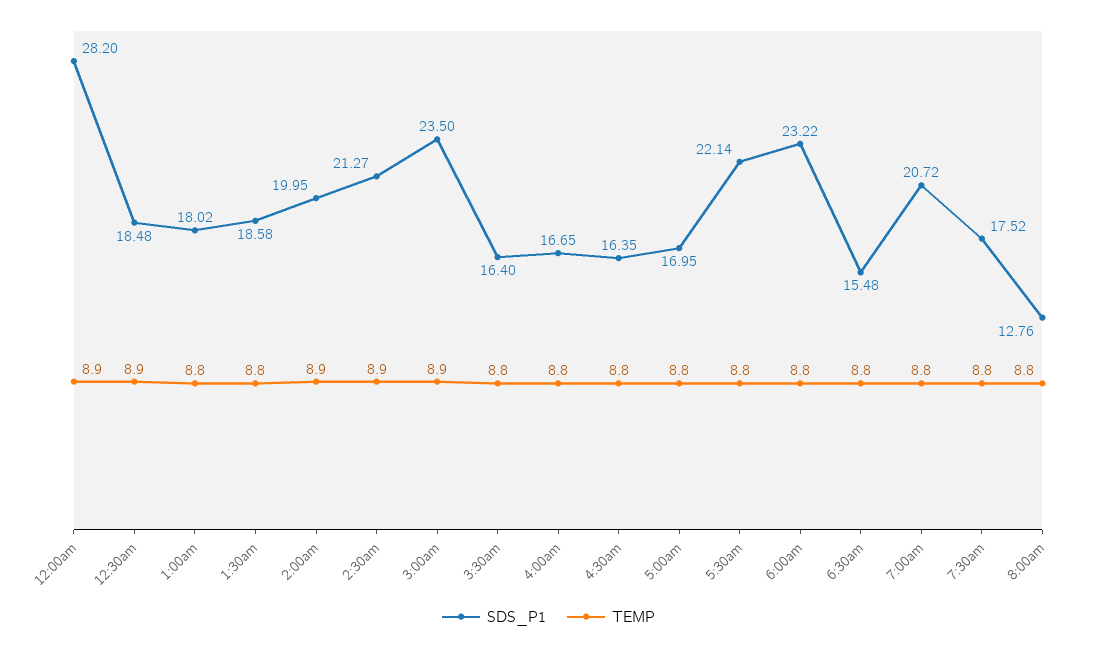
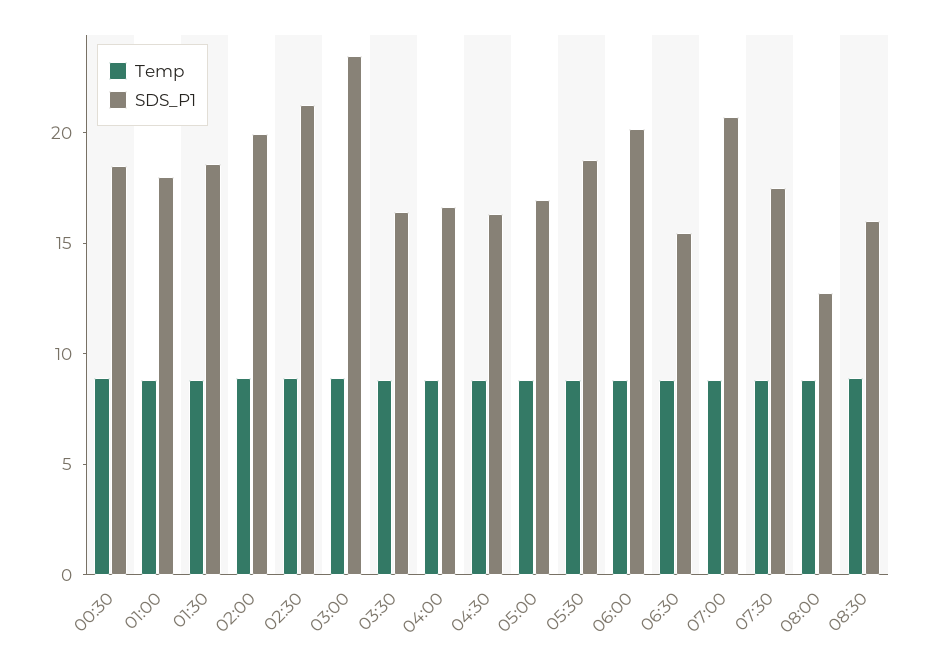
SDS_P1, 12:00am: 28.2 -> none
TEMP, 12:00am: 8.9 -> none
SDS_P1, 5:30am: 22.14 -> 19
SDS_P1, 6:00am: 23.22 -> 20
TEMP, 08:30: none -> 9
SDS_P1, 08:30: none -> 16

